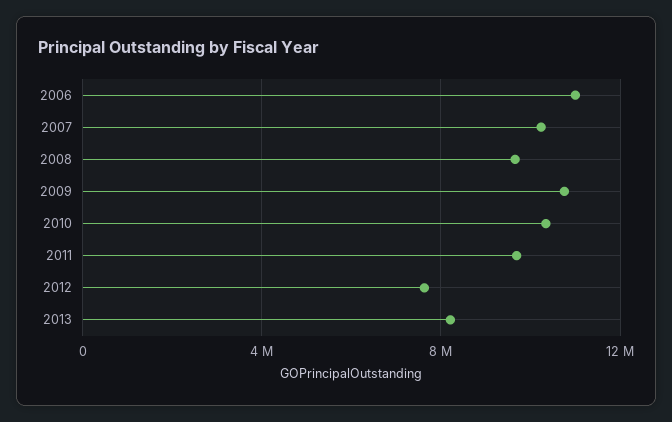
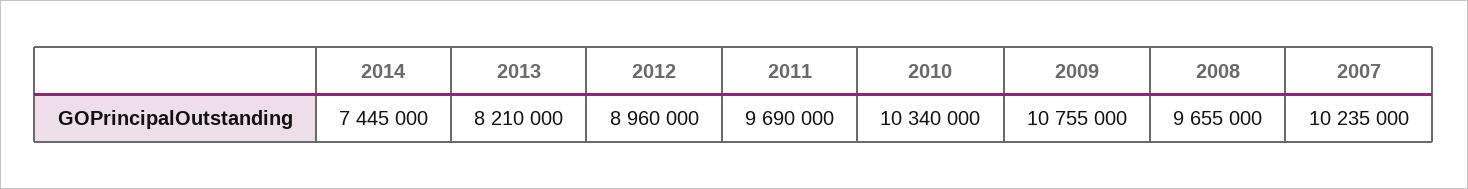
2006: 11000000 -> none
2012: 7500000 -> 8960000
2014: none -> 7445000

